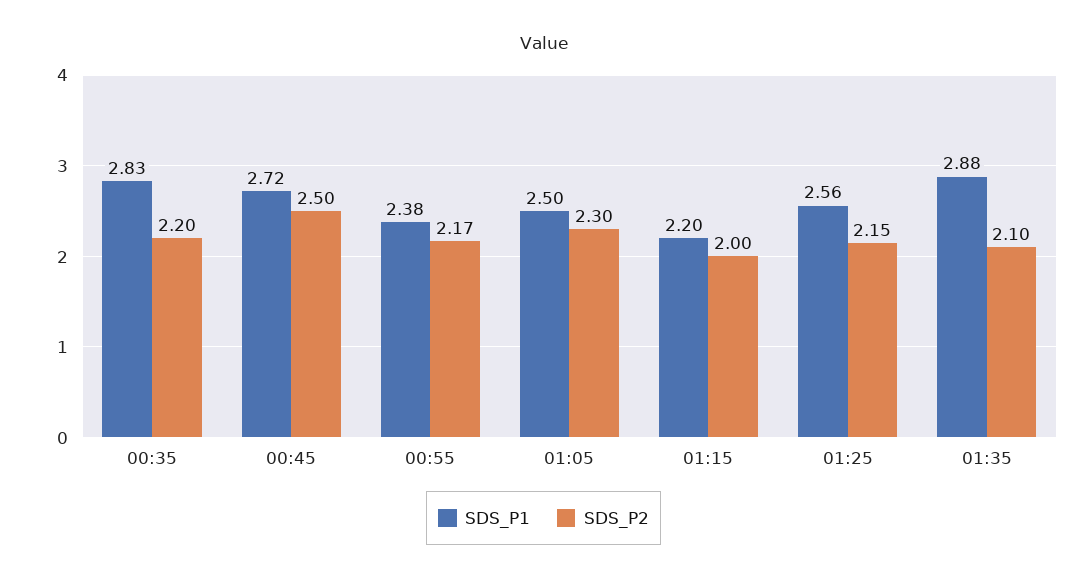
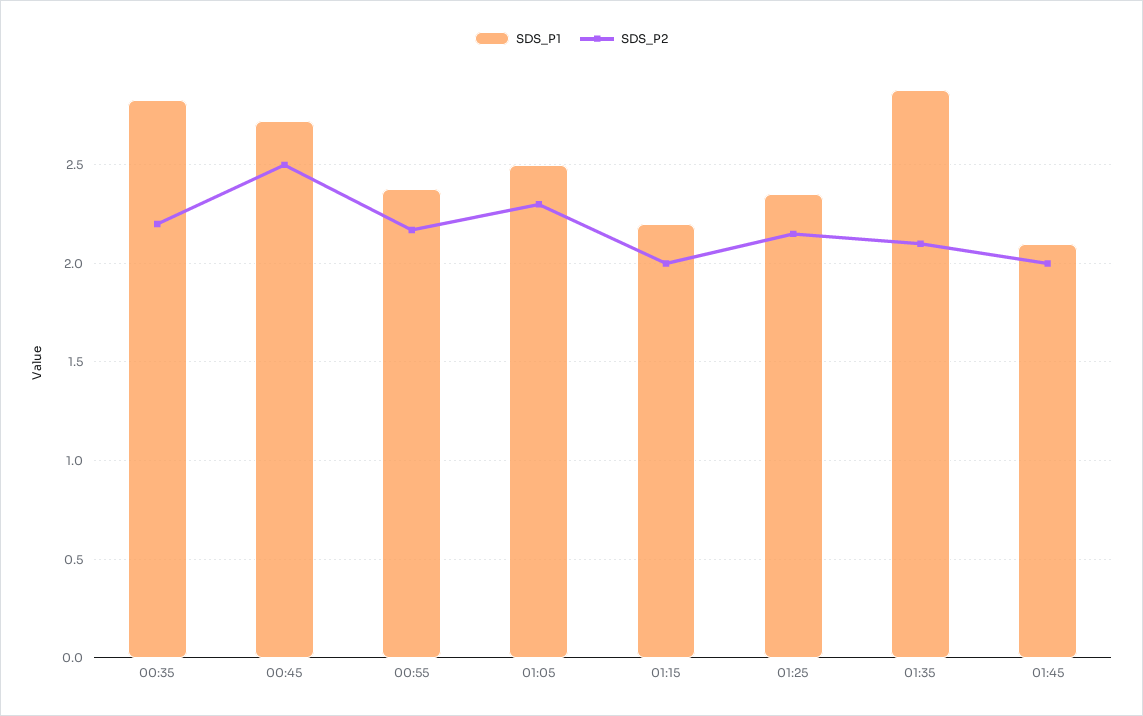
SDS_P1, 01:25: 2.56 -> 2.35
SDS_P1, 01:45: none -> 2.1
SDS_P2, 01:45: none -> 2

